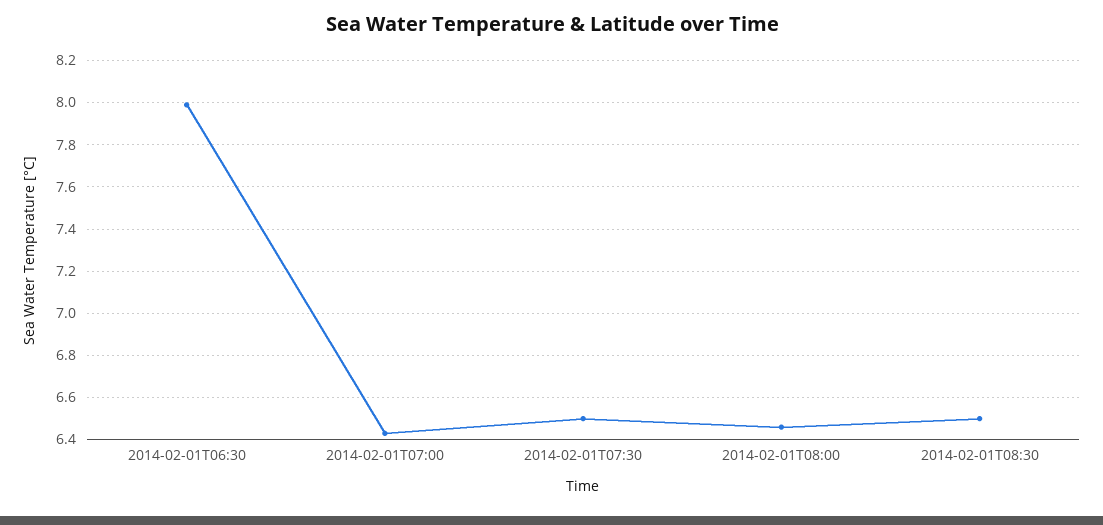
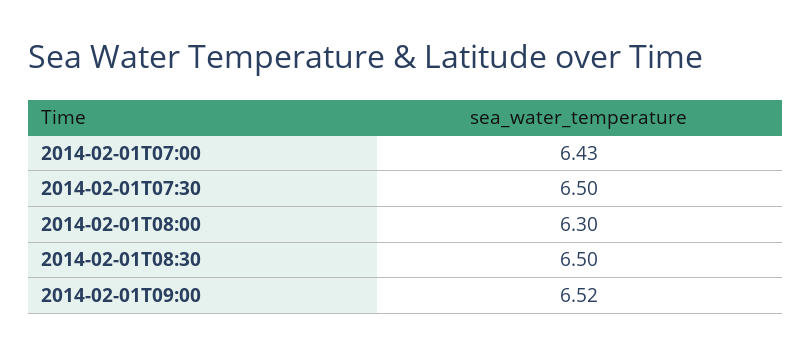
2014-02-01T06:30: 8 -> none
2014-02-01T08:00: 6.45 -> 6.3
2014-02-01T09:00: none -> 6.52

